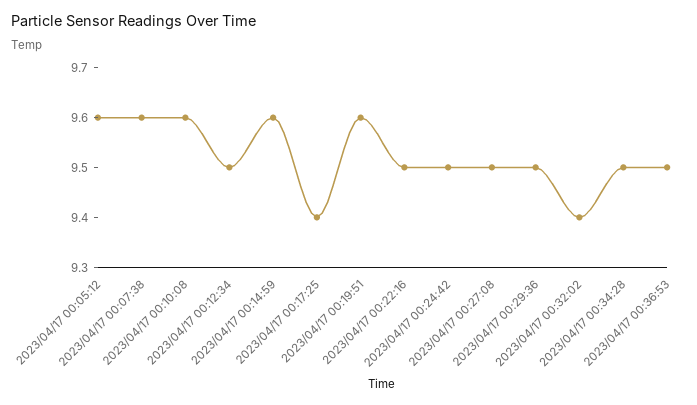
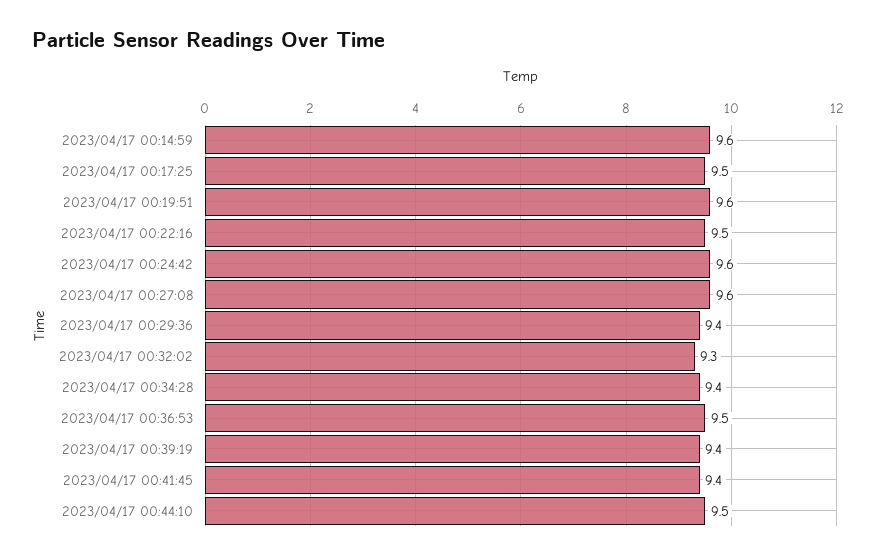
2023/04/17 00:05:12: 9.6 -> none
2023/04/17 00:07:38: 9.6 -> none
2023/04/17 00:10:08: 9.6 -> none
2023/04/17 00:12:34: 9.5 -> none
2023/04/17 00:17:25: 9.4 -> 9.5
2023/04/17 00:24:42: 9.5 -> 9.6
2023/04/17 00:27:08: 9.5 -> 9.6
2023/04/17 00:29:36: 9.5 -> 9.4
2023/04/17 00:32:02: 9.4 -> 9.3
2023/04/17 00:34:28: 9.5 -> 9.4
2023/04/17 00:39:19: none -> 9.4
2023/04/17 00:41:45: none -> 9.4
2023/04/17 00:44:10: none -> 9.5

